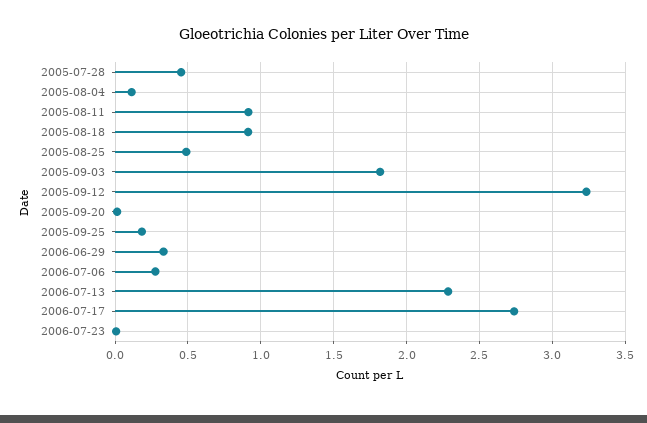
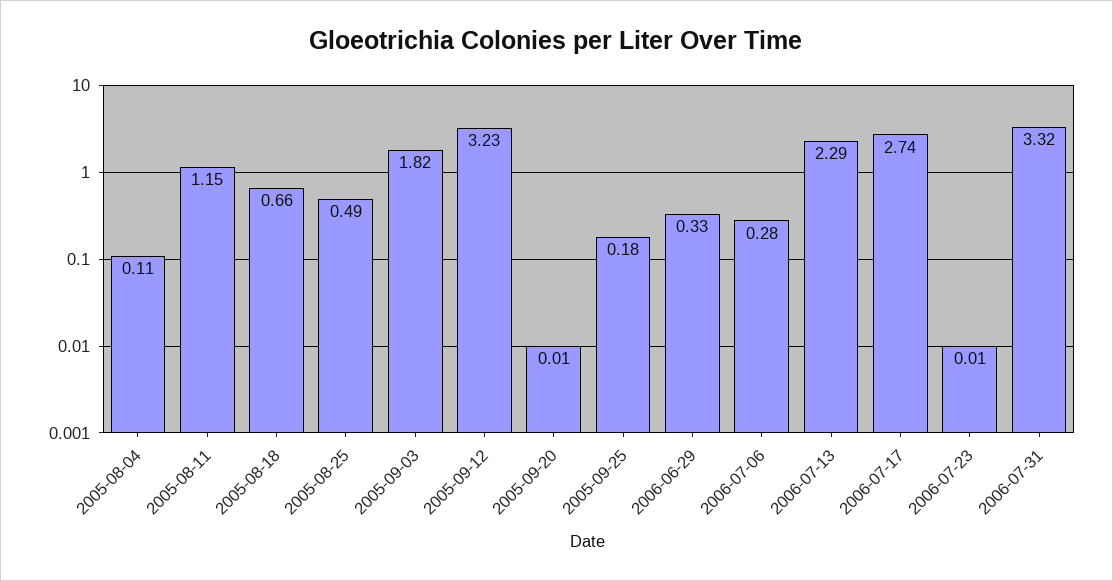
2005-07-28: 0.45 -> none
2005-08-11: 0.9 -> 1.15
2005-08-18: 0.9 -> 0.66
2006-07-31: none -> 3.32

